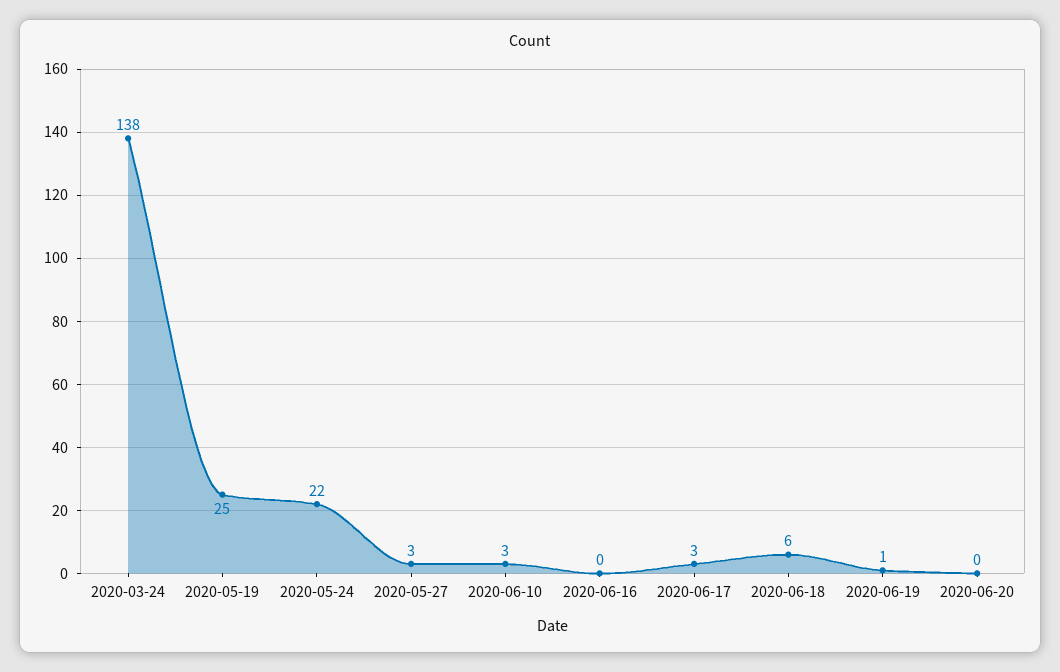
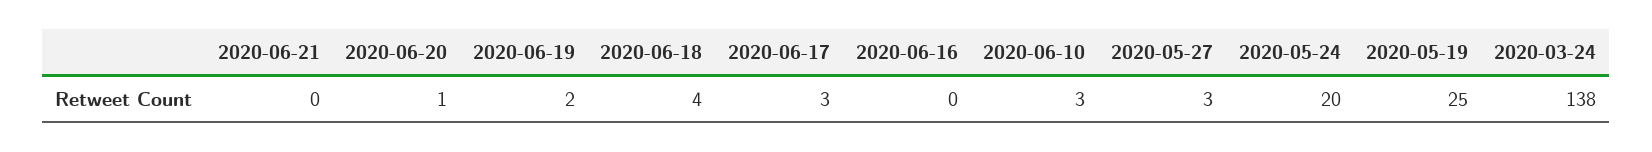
2020-05-24: 22 -> 20
2020-06-18: 6 -> 4
2020-06-19: 1 -> 2
2020-06-20: 0 -> 1
2020-06-21: none -> 0

